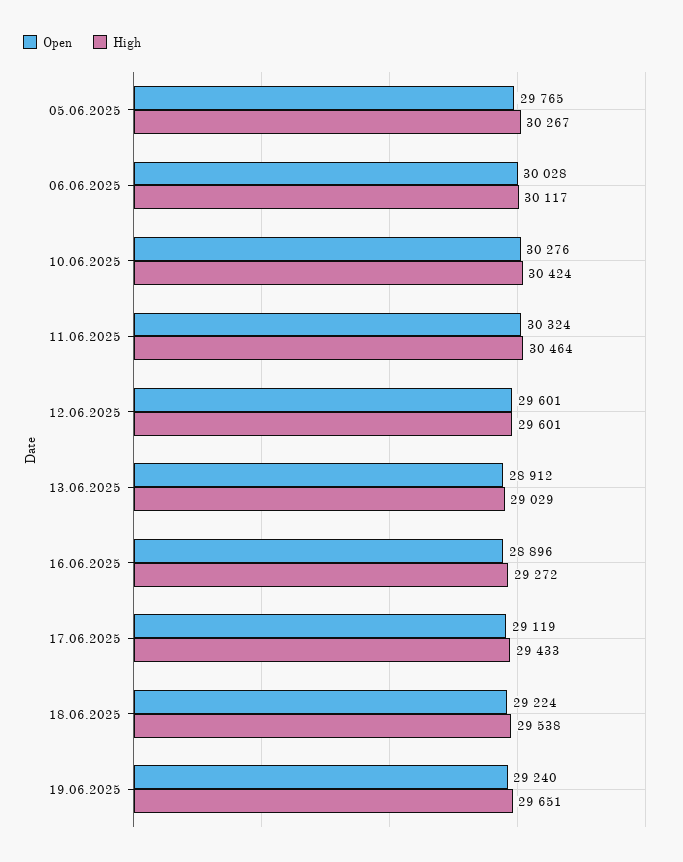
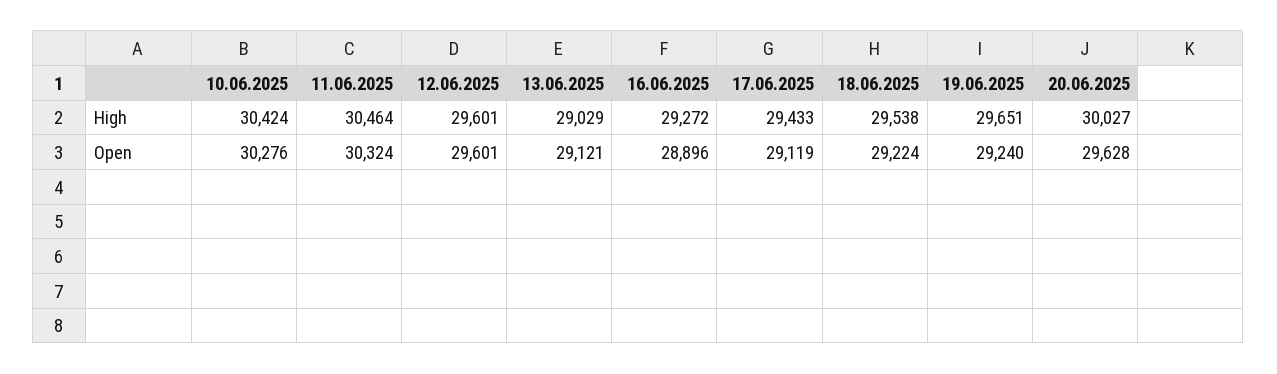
Open, 05.06.2025: 29765 -> none
High, 05.06.2025: 30267 -> none
Open, 06.06.2025: 30028 -> none
High, 06.06.2025: 30117 -> none
Open, 13.06.2025: 28912 -> 29121
High, 20.06.2025: none -> 30027
Open, 20.06.2025: none -> 29628

